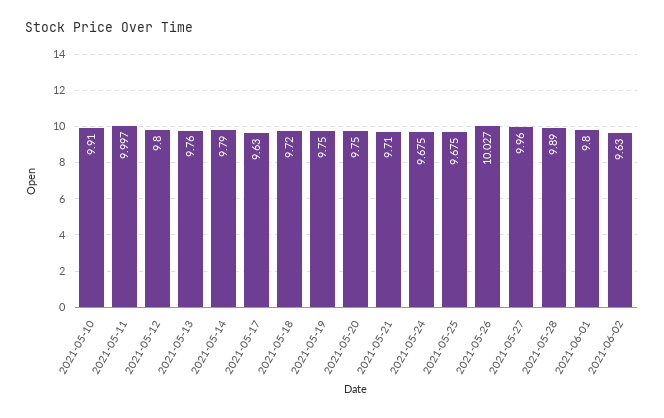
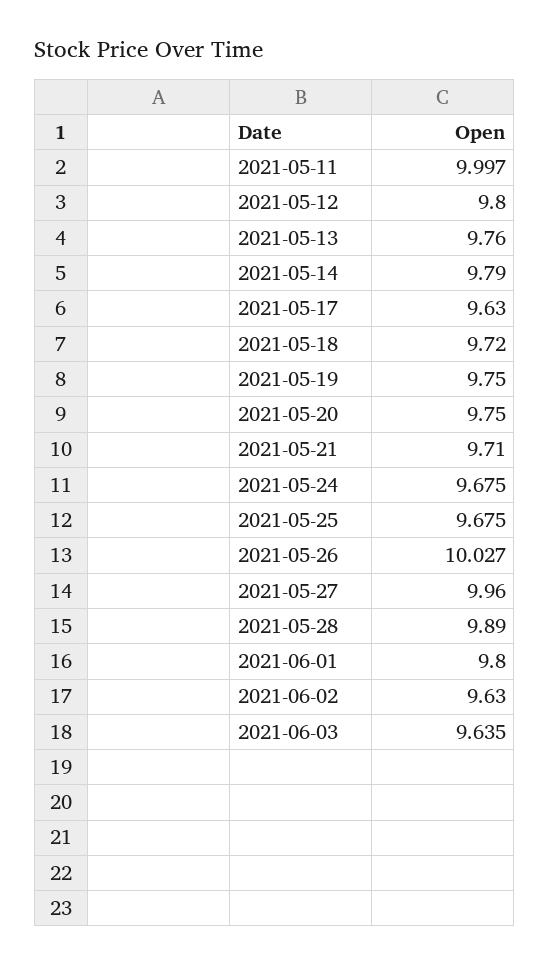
2021-05-10: 9.91 -> none
2021-06-03: none -> 9.635

